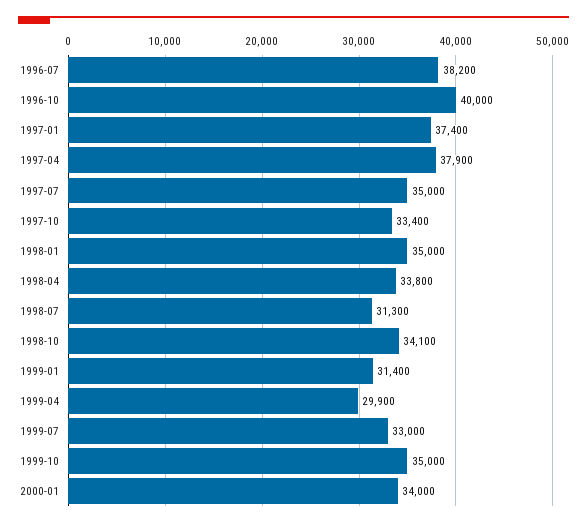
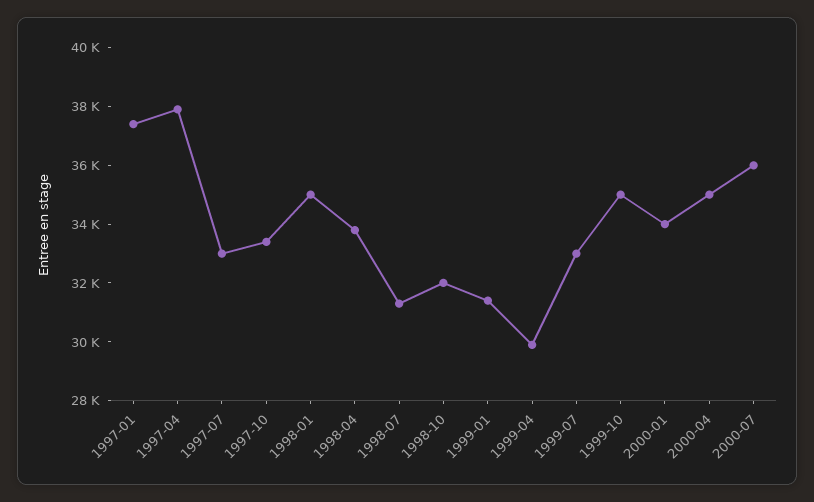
1996-07: 38200 -> none
1996-10: 40000 -> none
1997-07: 35000 -> 33000
1998-10: 34100 -> 32000
2000-04: none -> 35000
2000-07: none -> 36000

